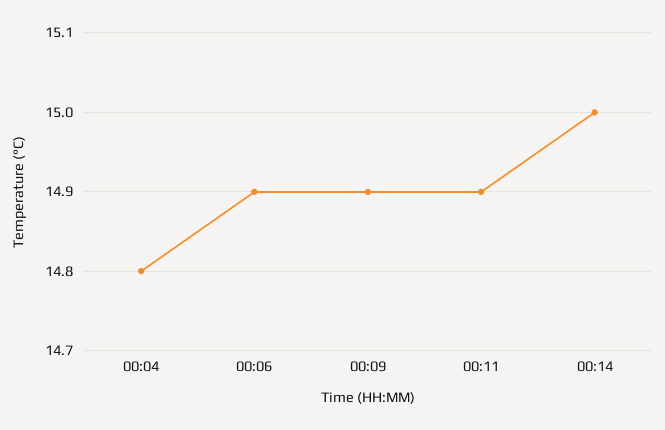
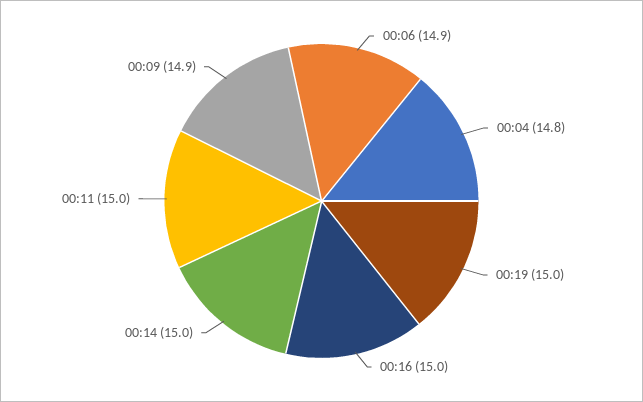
00:11: 14.9 -> 15
00:19: none -> 15
00:16: none -> 15

